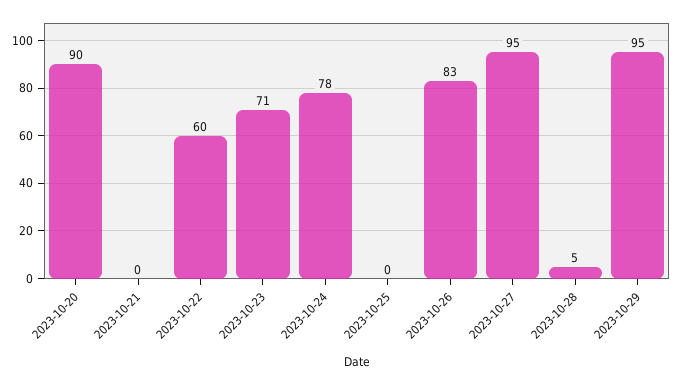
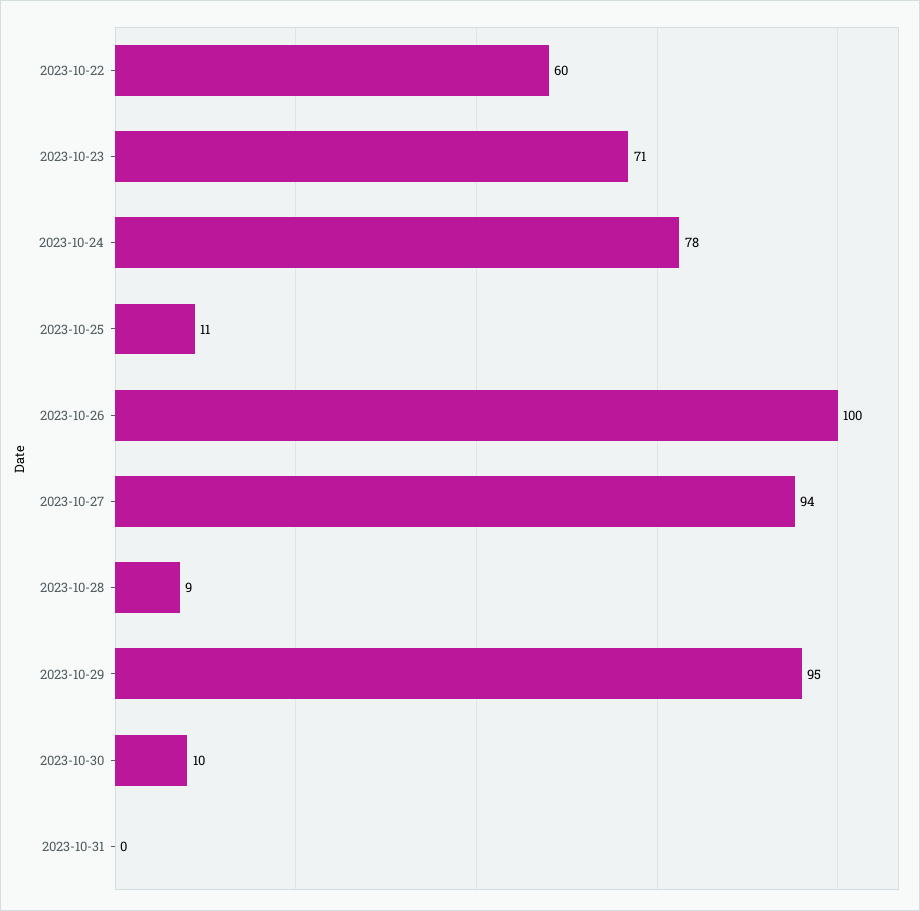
2023-10-20: 90 -> none
2023-10-21: 0 -> none
2023-10-25: 0 -> 11
2023-10-26: 83 -> 100
2023-10-27: 95 -> 94
2023-10-28: 5 -> 9
2023-10-30: none -> 10
2023-10-31: none -> 0

